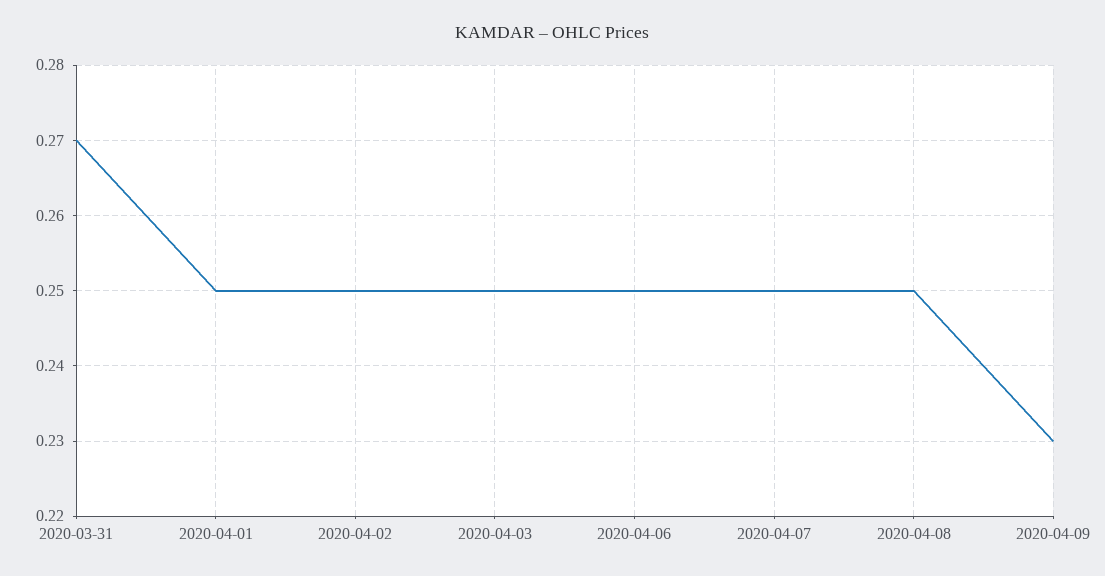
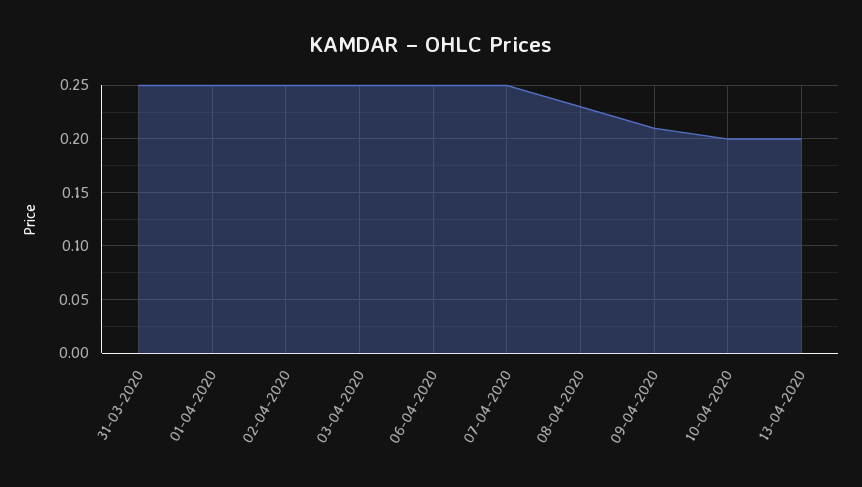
2020-03-31: 0.27 -> 0.25
2020-04-08: 0.25 -> 0.23
2020-04-09: 0.23 -> 0.21
10-04-2020: none -> 0.2
13-04-2020: none -> 0.2

